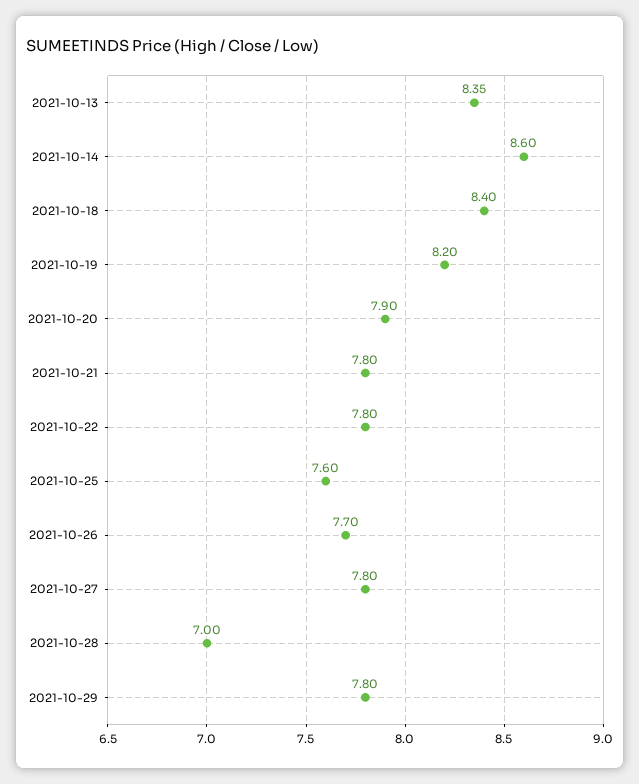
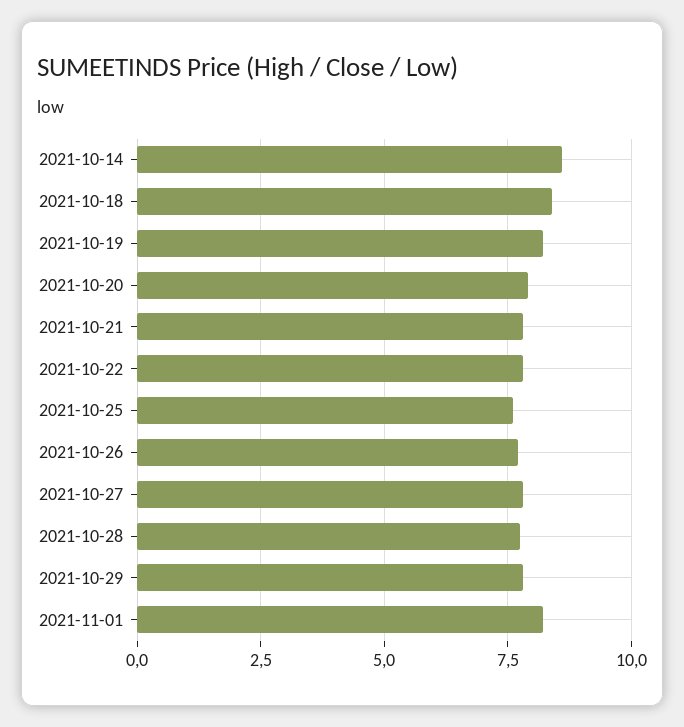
2021-10-13: 8.35 -> none
2021-10-28: 7 -> 7.75
2021-11-01: none -> 8.25

